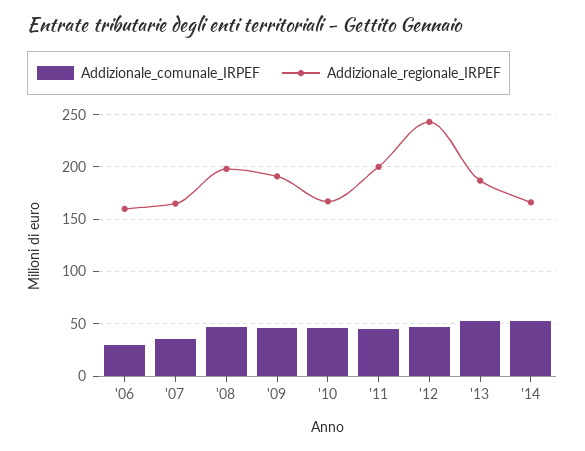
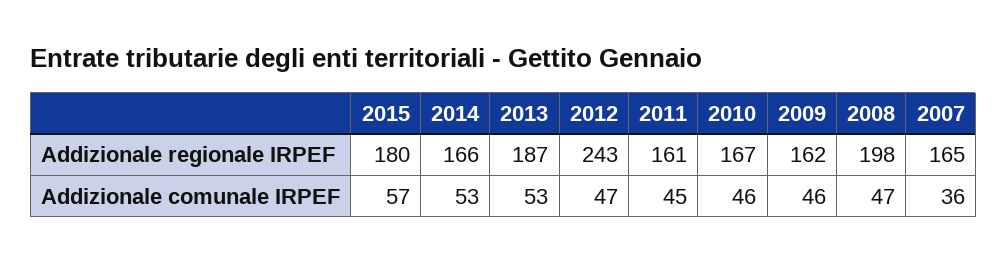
Addizionale_comunale_IRPEF, '06: 30 -> none
Addizionale_regionale_IRPEF, '06: 160 -> none
Addizionale_regionale_IRPEF, '09: 190 -> 162
Addizionale_regionale_IRPEF, '11: 200 -> 161
Addizionale_regionale_IRPEF, 2015: none -> 180
Addizionale_comunale_IRPEF, 2015: none -> 57

